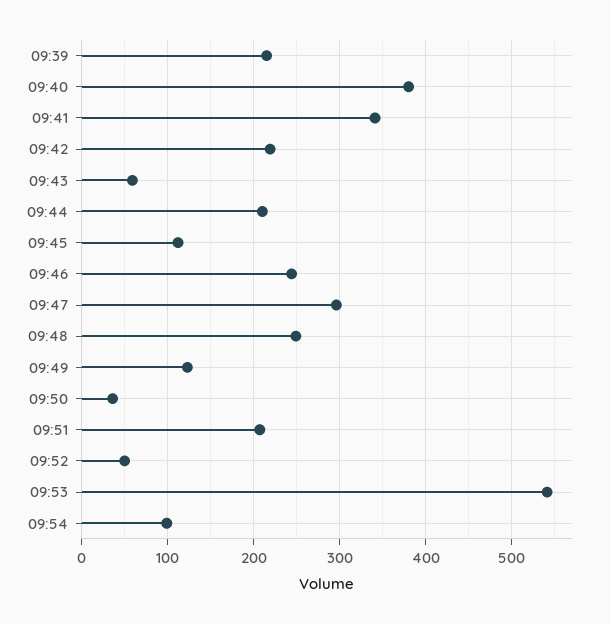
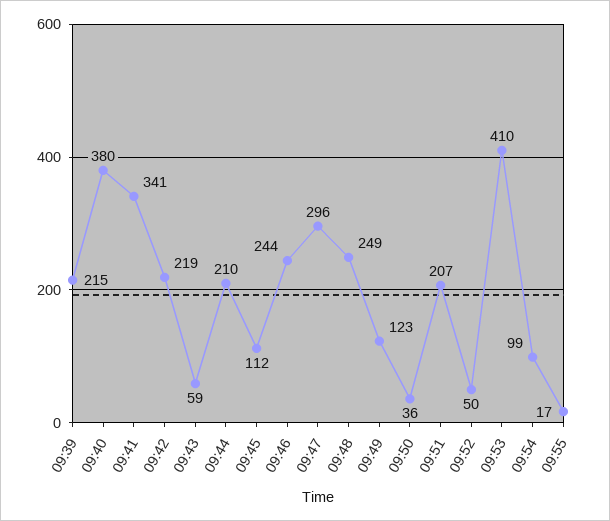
09:53: 540 -> 410
09:55: none -> 17

